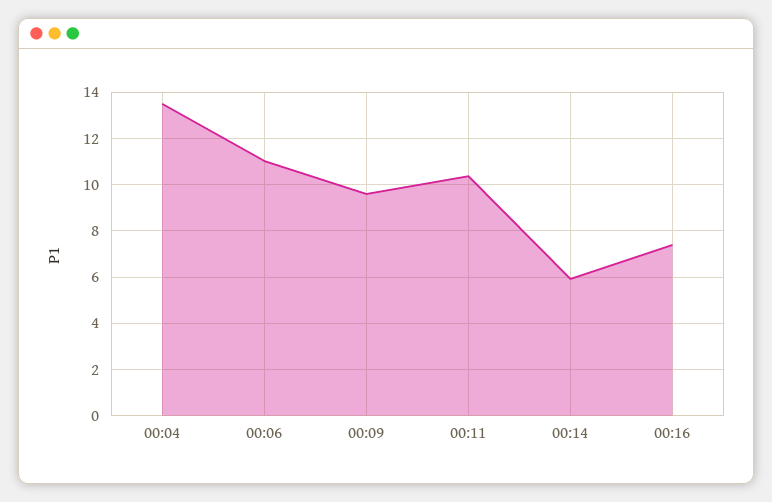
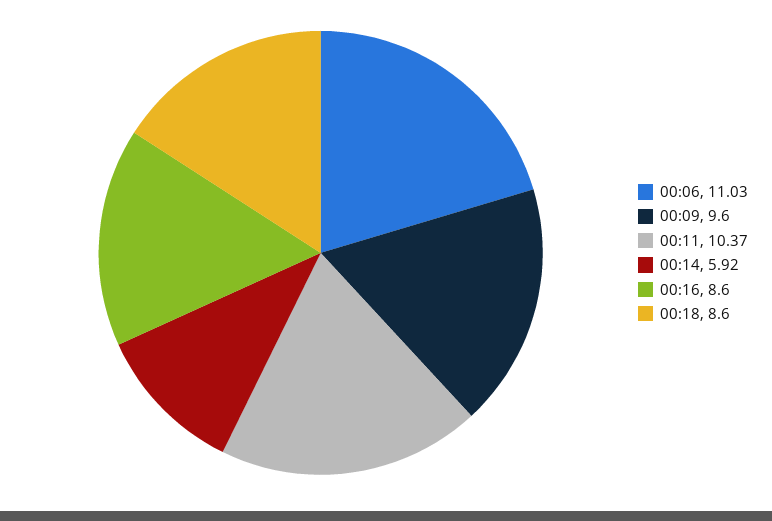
00:04: 13.5 -> none
00:16: 7.5 -> 8.6
00:18: none -> 8.6

